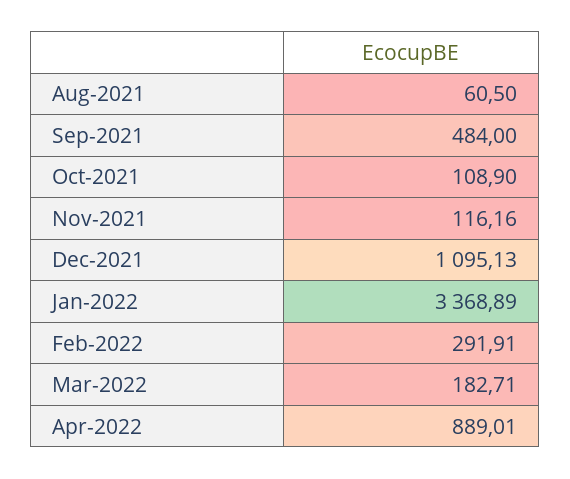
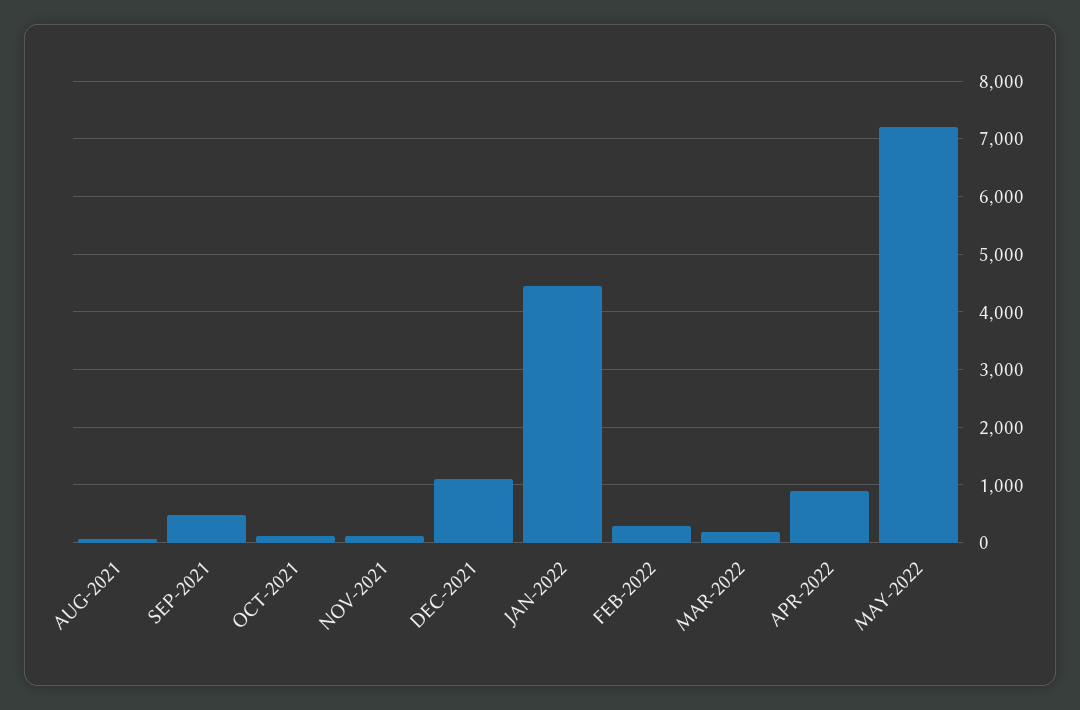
Jan-2022: 3368.89 -> 4400
MAY-2022: none -> 7200

